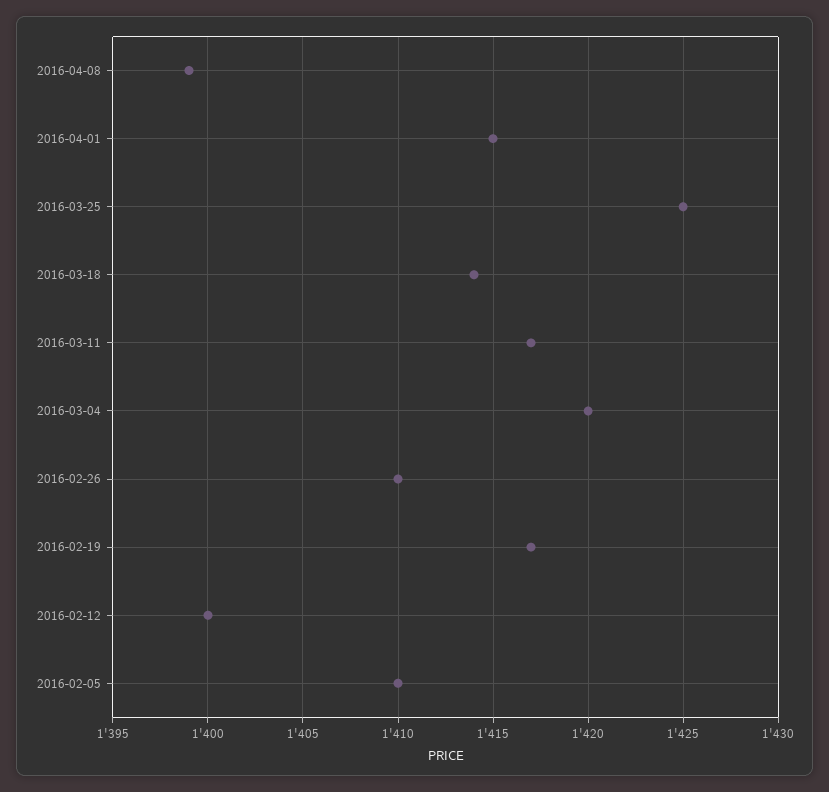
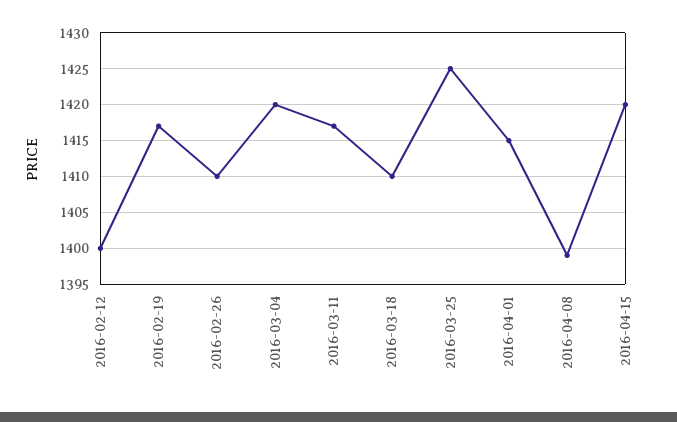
2016-03-18: 1414 -> 1410
2016-02-05: 1410 -> none
2016-04-15: none -> 1420

